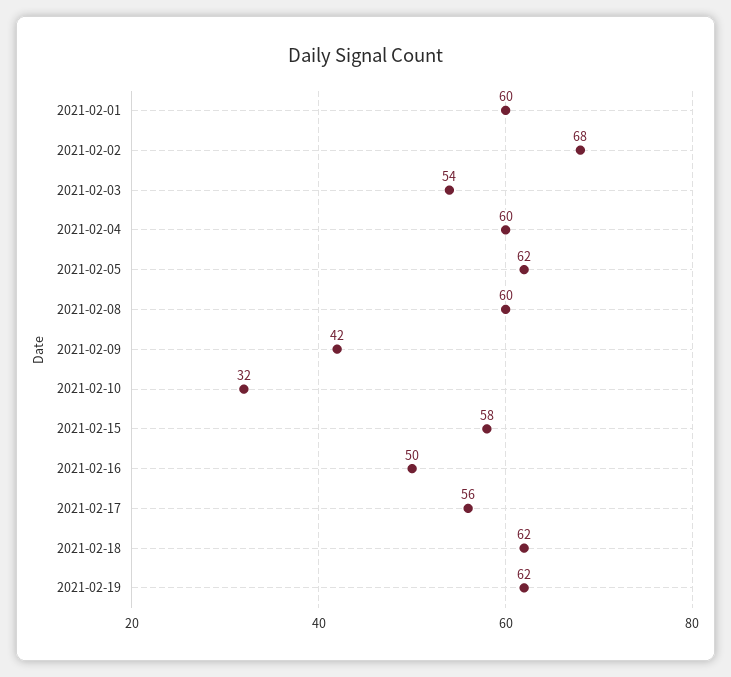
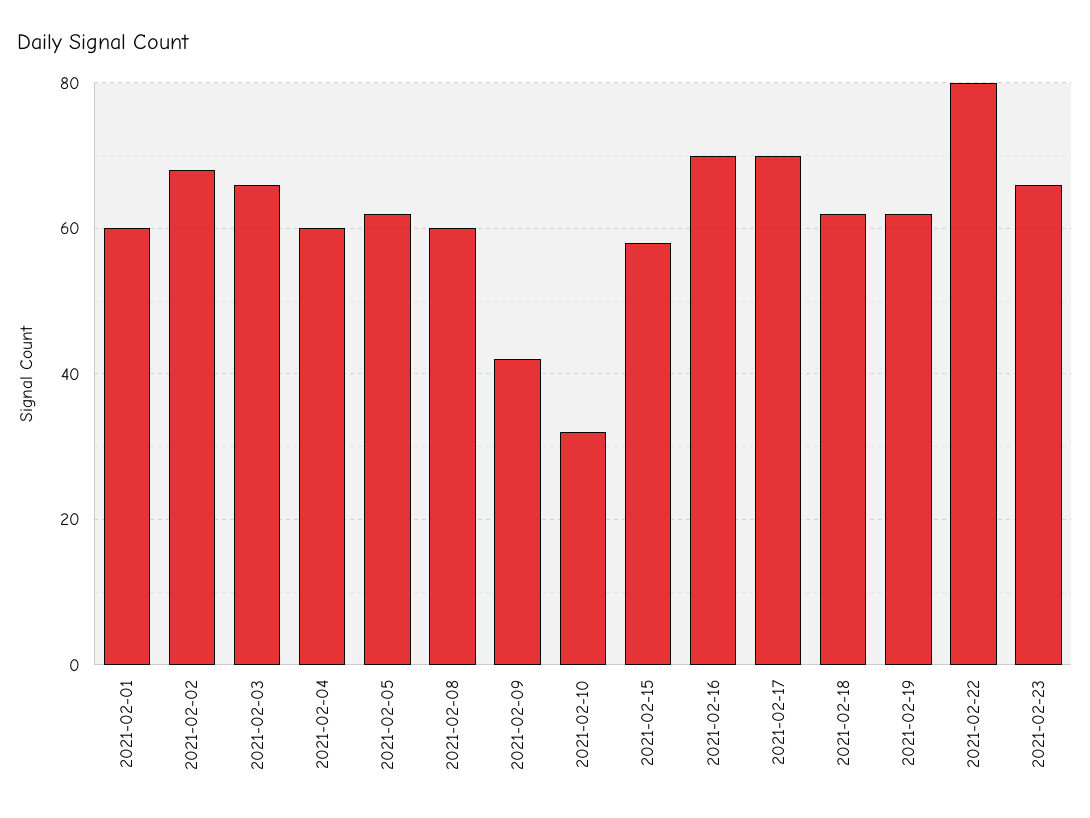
2021-02-03: 54 -> 65
2021-02-16: 50 -> 70
2021-02-17: 56 -> 70
2021-02-22: none -> 80
2021-02-23: none -> 65

